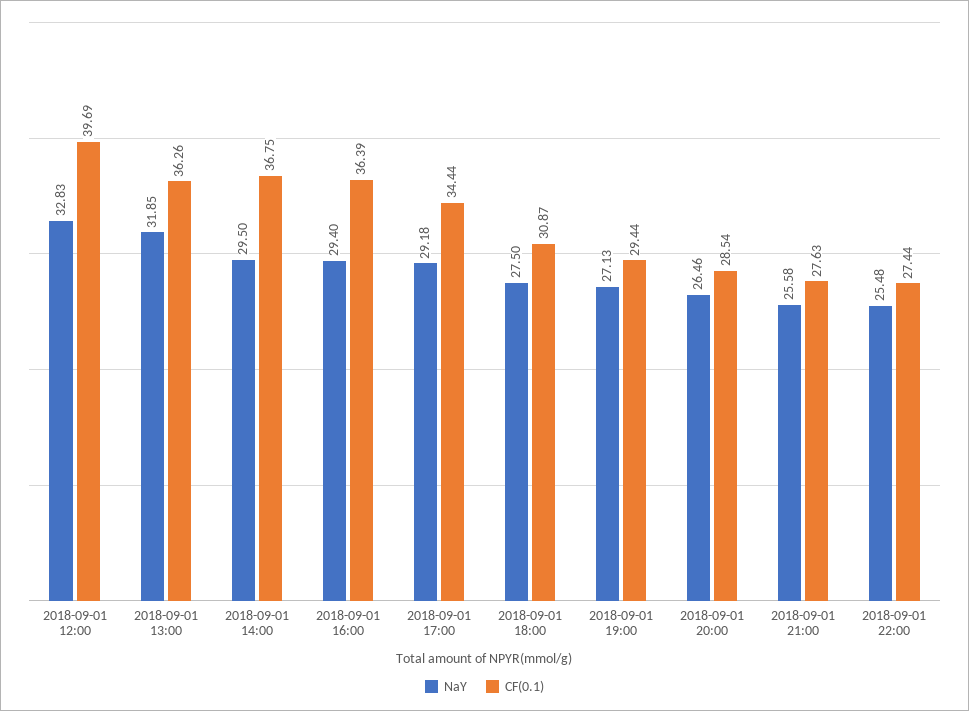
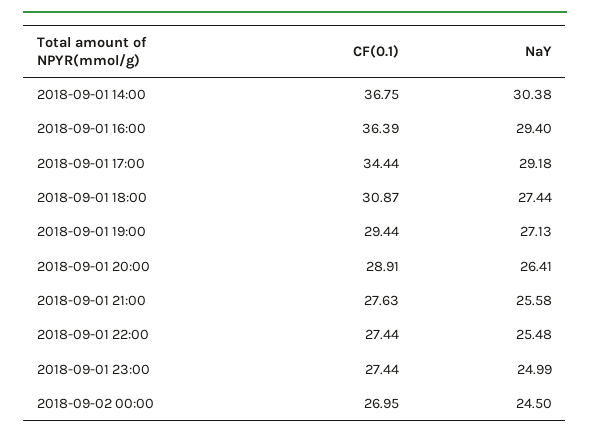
NaY, 2018-09-01 12:00: 32.83 -> none
CF(0.1), 2018-09-01 12:00: 39.69 -> none
NaY, 2018-09-01 13:00: 31.85 -> none
CF(0.1), 2018-09-01 13:00: 36.26 -> none
NaY, 2018-09-01 14:00: 29.5 -> 30.38
NaY, 2018-09-01 18:00: 27.5 -> 27.44
NaY, 2018-09-01 20:00: 26.46 -> 26.41
CF(0.1), 2018-09-01 20:00: 28.54 -> 28.91
CF(0.1), 2018-09-01 23:00: none -> 27.44
NaY, 2018-09-01 23:00: none -> 24.99
CF(0.1), 2018-09-02 00:00: none -> 26.95
NaY, 2018-09-02 00:00: none -> 24.5

